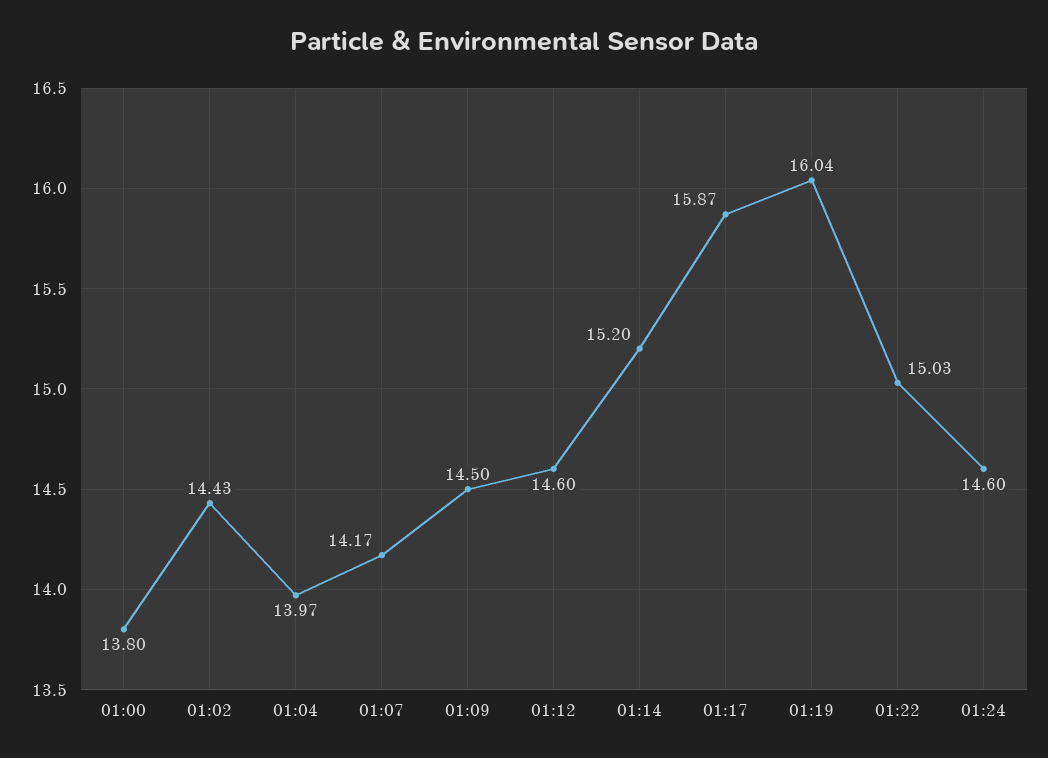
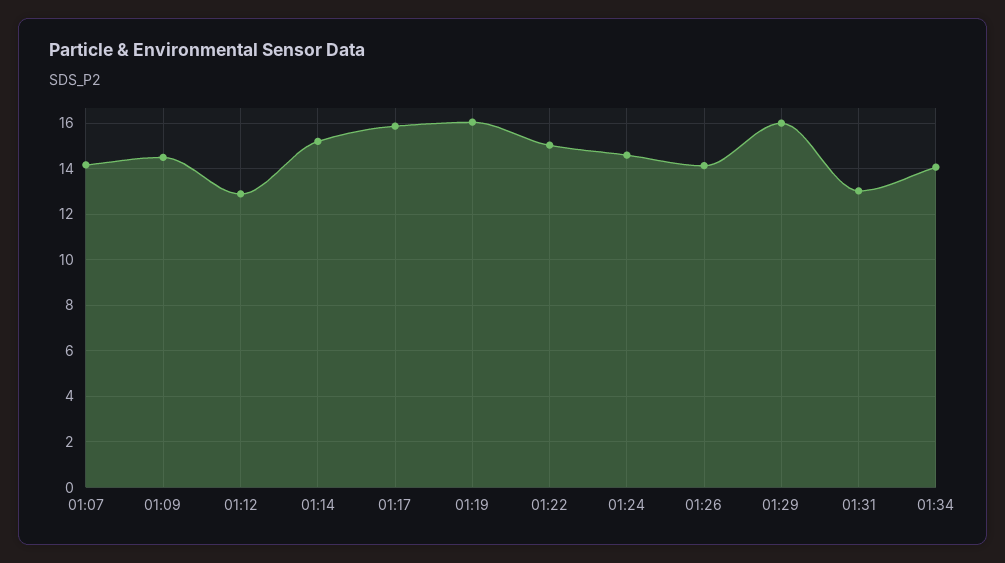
01:00: 13.8 -> none
01:02: 14.43 -> none
01:04: 13.97 -> none
01:12: 14.6 -> 13
01:26: none -> 14
01:29: none -> 16
01:31: none -> 13
01:34: none -> 14

